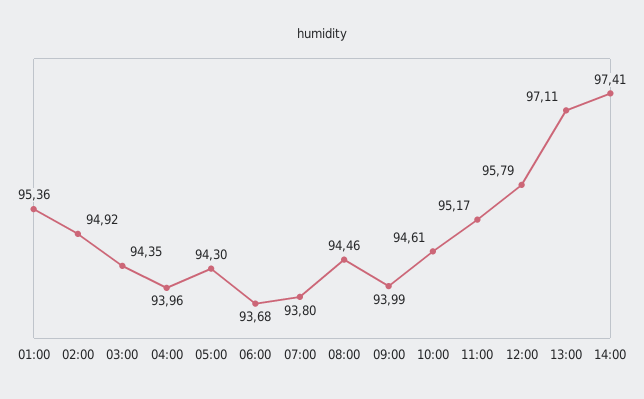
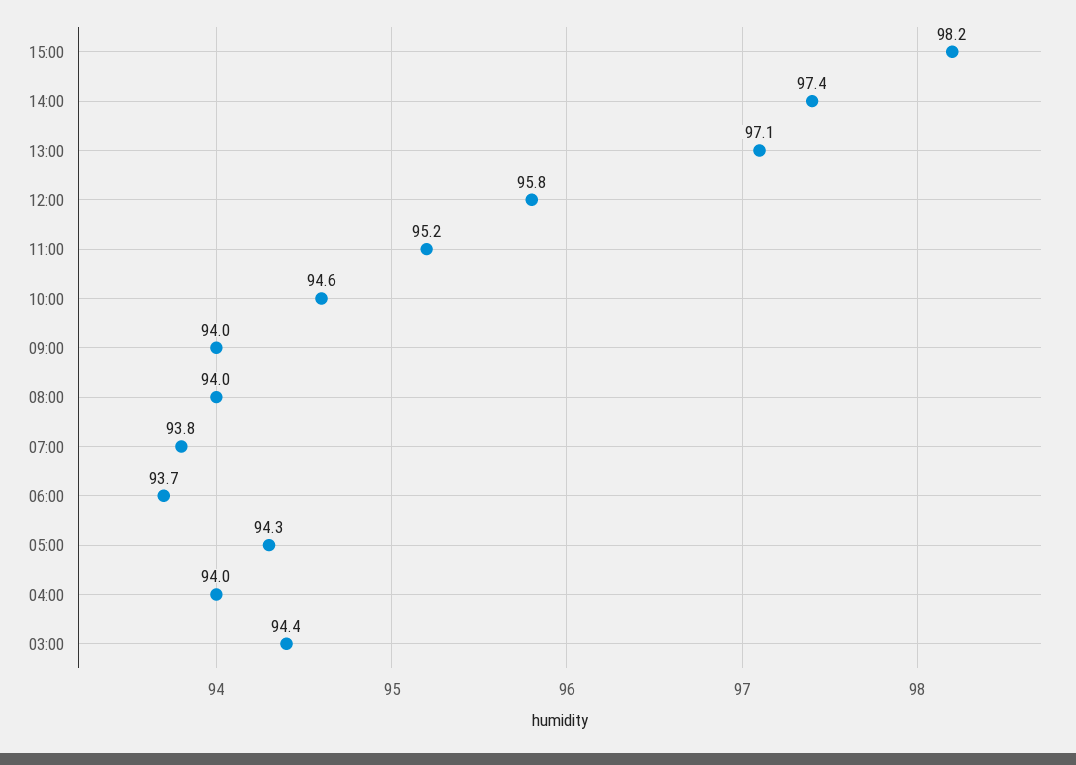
01:00: 95.36 -> none
02:00: 94.92 -> none
08:00: 94.46 -> 94
15:00: none -> 98.2

